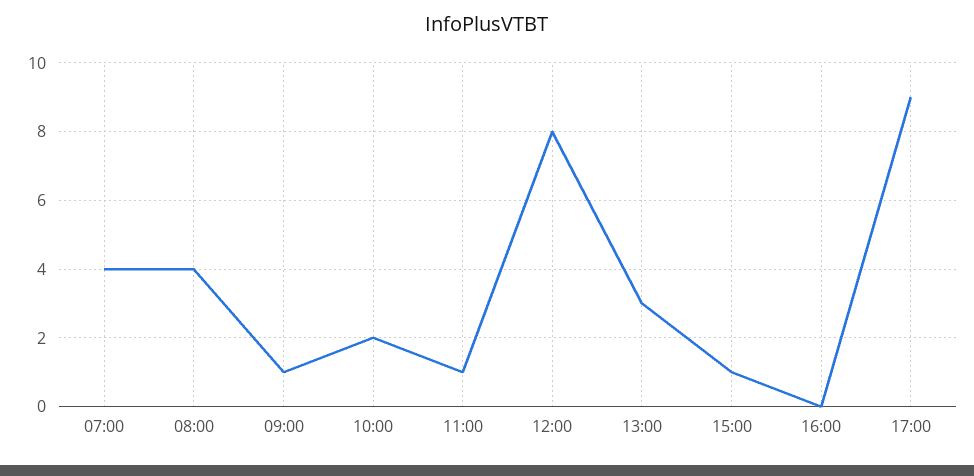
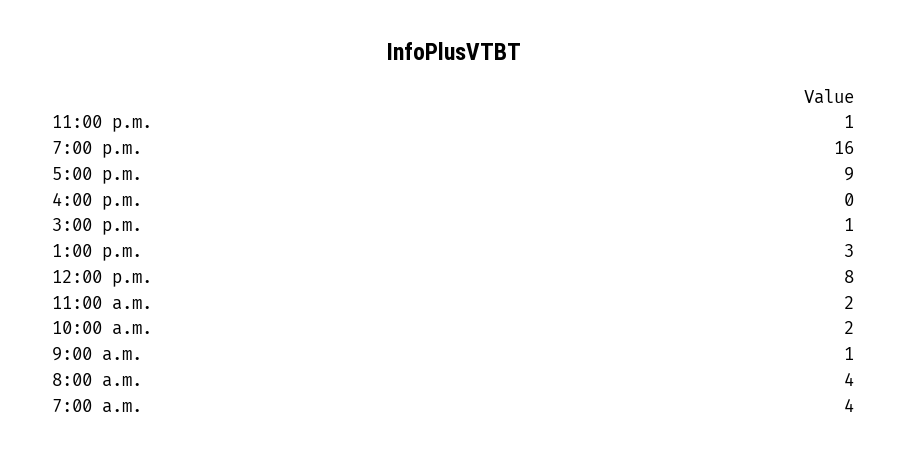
11:00: 1 -> 2
11:00 p.m.: none -> 1
7:00 p.m.: none -> 16

